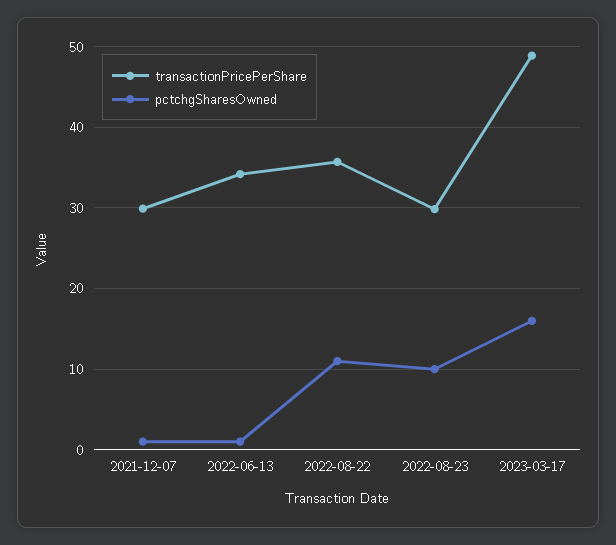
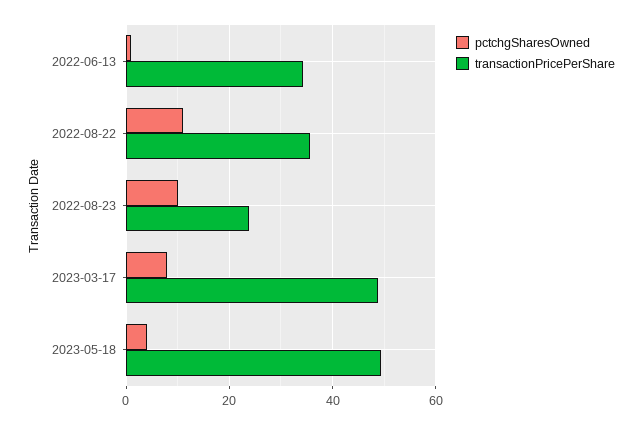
transactionPricePerShare, 2021-12-07: 30 -> none
pctchgSharesOwned, 2021-12-07: 1 -> none
transactionPricePerShare, 2022-08-23: 30 -> 24
pctchgSharesOwned, 2023-03-17: 16 -> 8
pctchgSharesOwned, 2023-05-18: none -> 4
transactionPricePerShare, 2023-05-18: none -> 50

